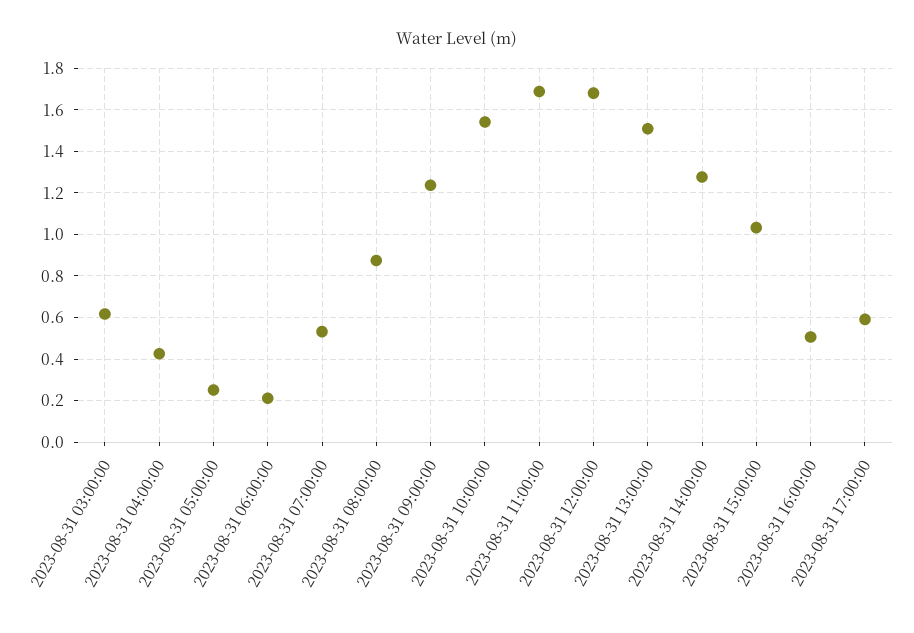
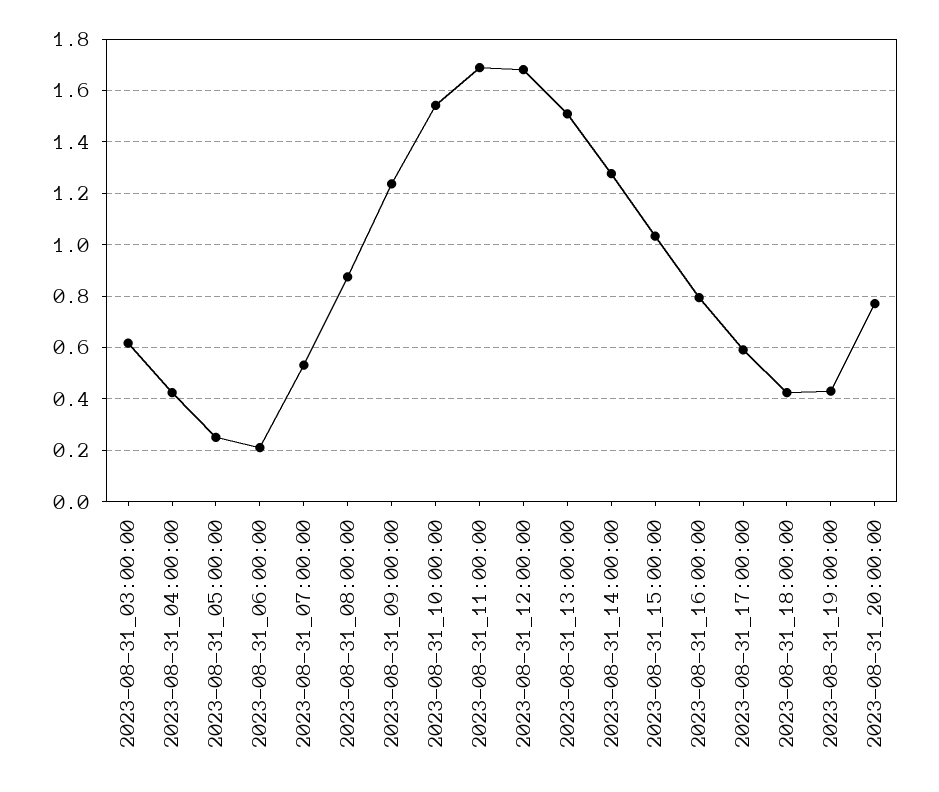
2023-08-31 16:00:00: 0.5 -> 0.8
2023-08-31_18:00:00: none -> 0.425
2023-08-31_19:00:00: none -> 0.425
2023-08-31_20:00:00: none -> 0.775

